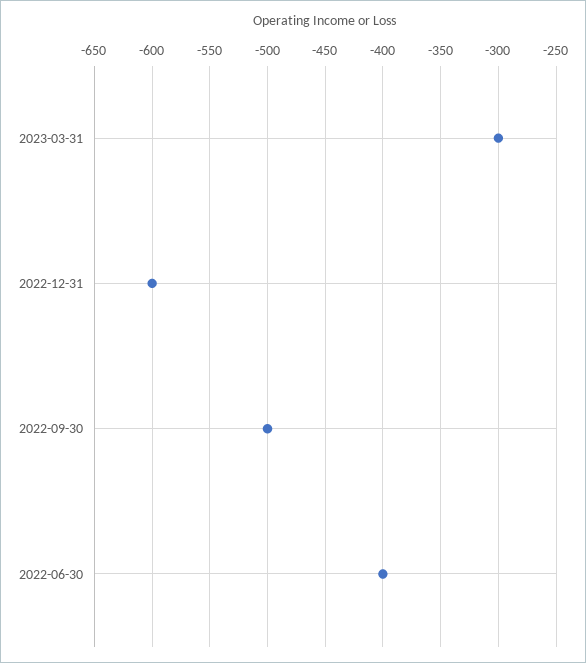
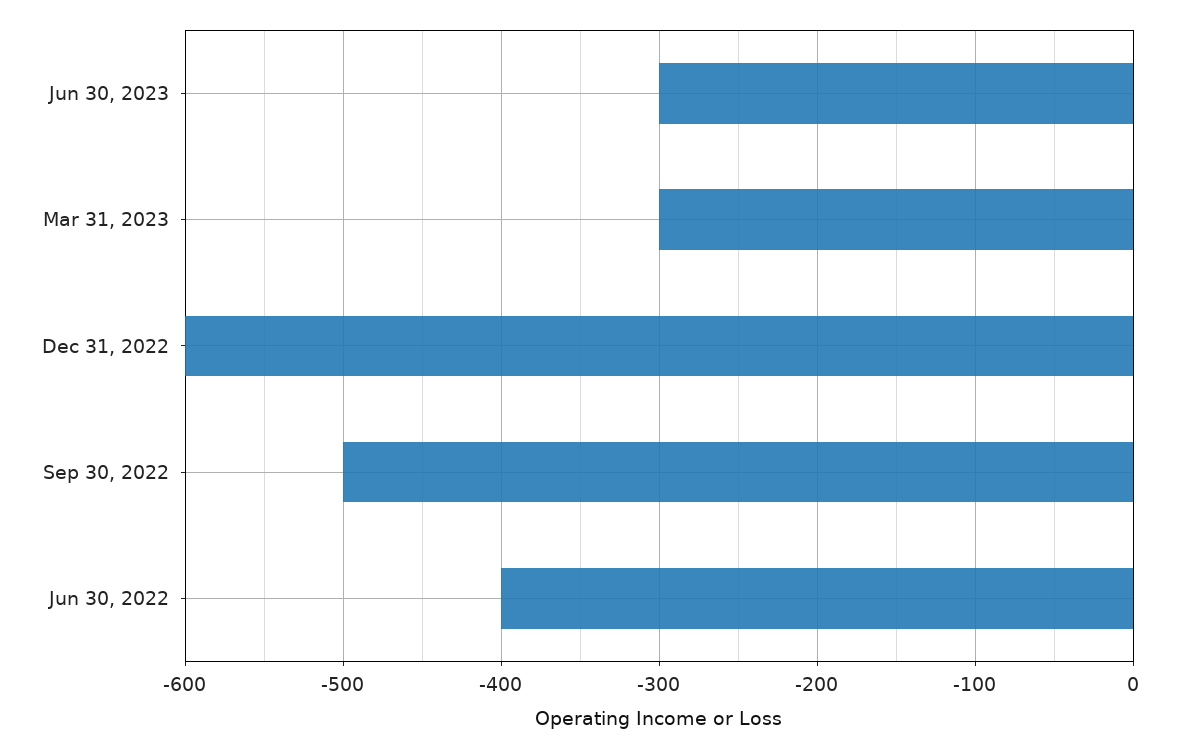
Jun 30, 2023: none -> -300

